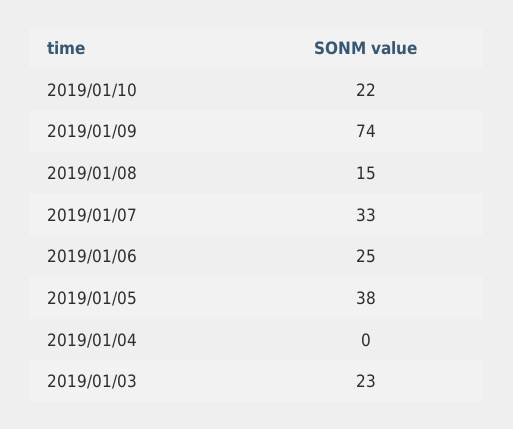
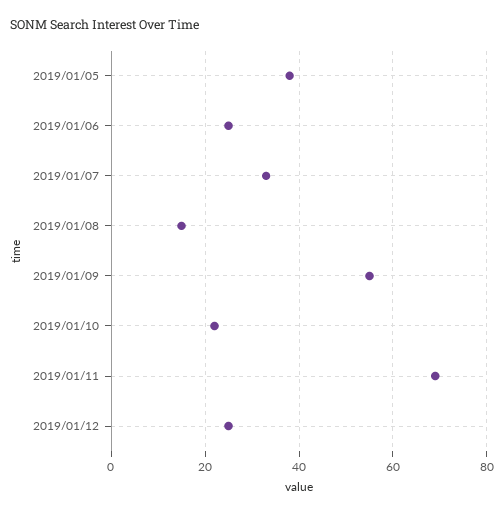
2019/01/09: 74 -> 55
2019/01/04: 0 -> none
2019/01/03: 23 -> none
2019/01/11: none -> 70
2019/01/12: none -> 25

